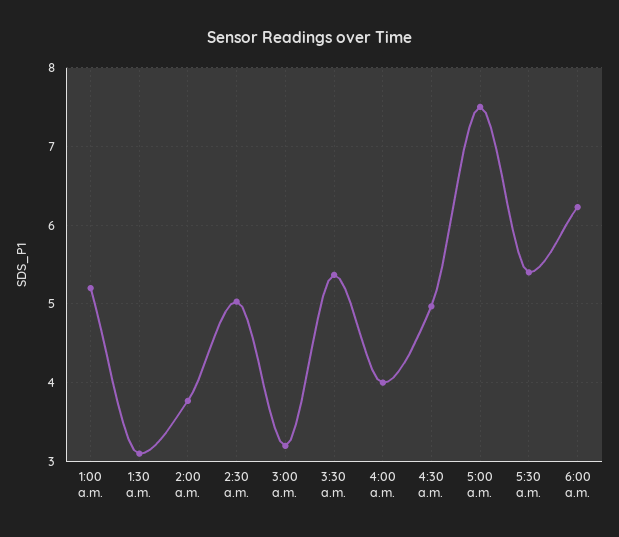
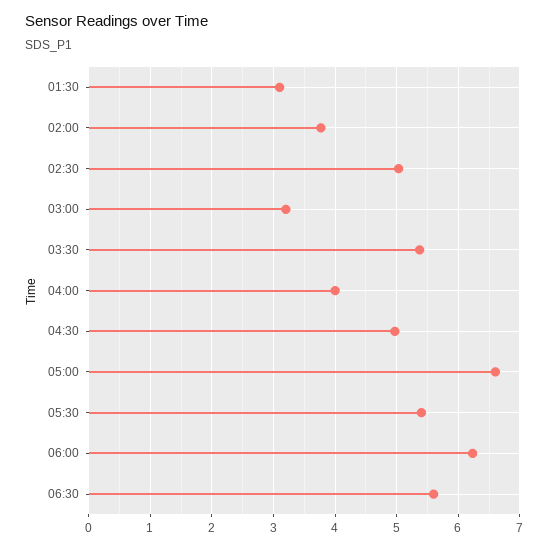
1:00 a.m.: 5.2 -> none
5:00 a.m.: 7.5 -> 6.6
06:30: none -> 5.6

